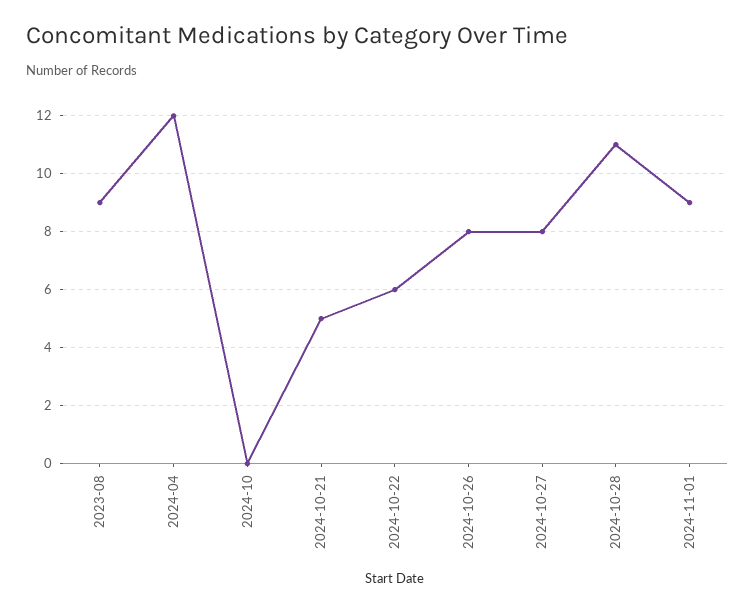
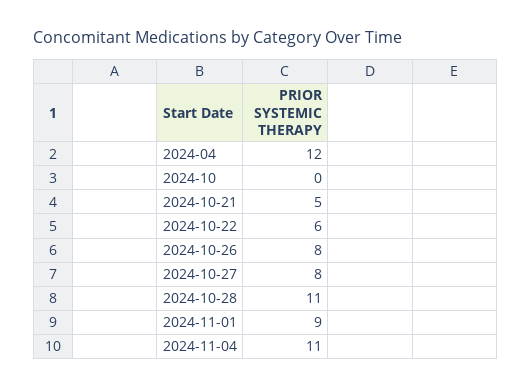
2023-08: 9 -> none
2024-11-04: none -> 11

